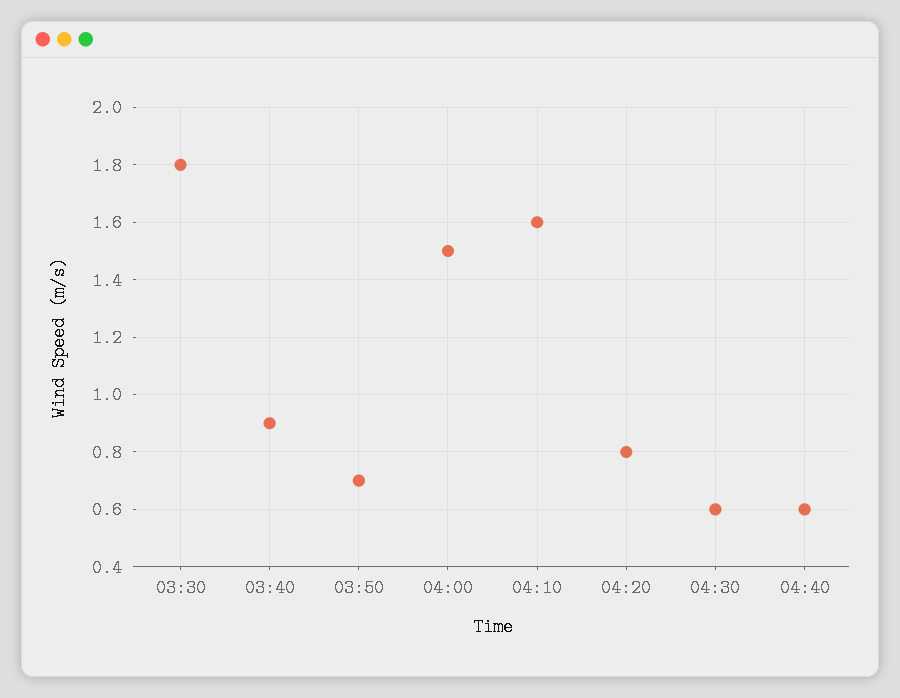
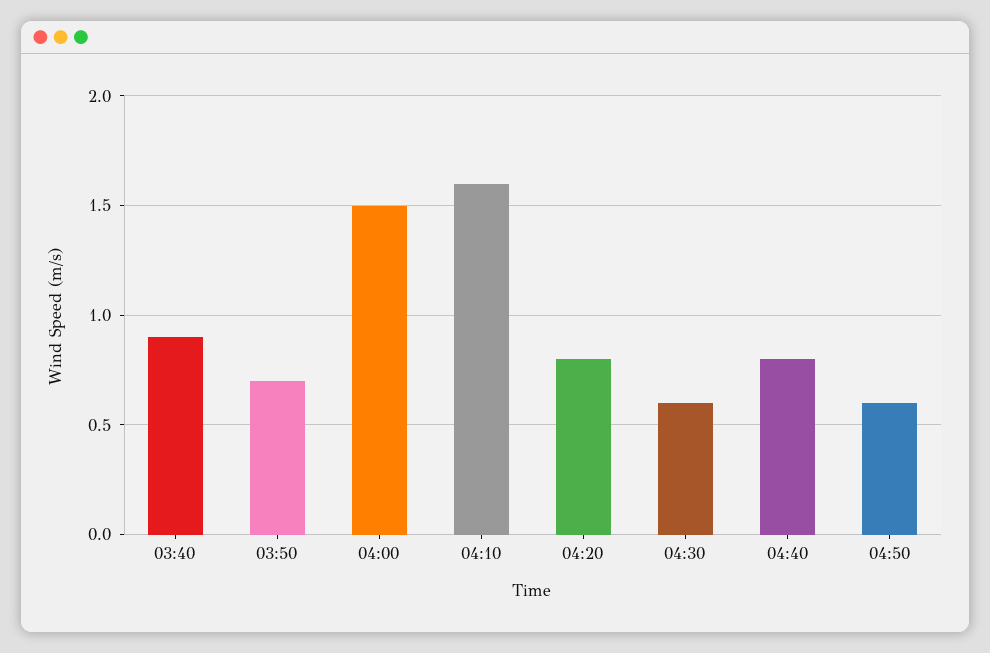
03:30: 1.8 -> none
04:40: 0.6 -> 0.8
04:50: none -> 0.6

